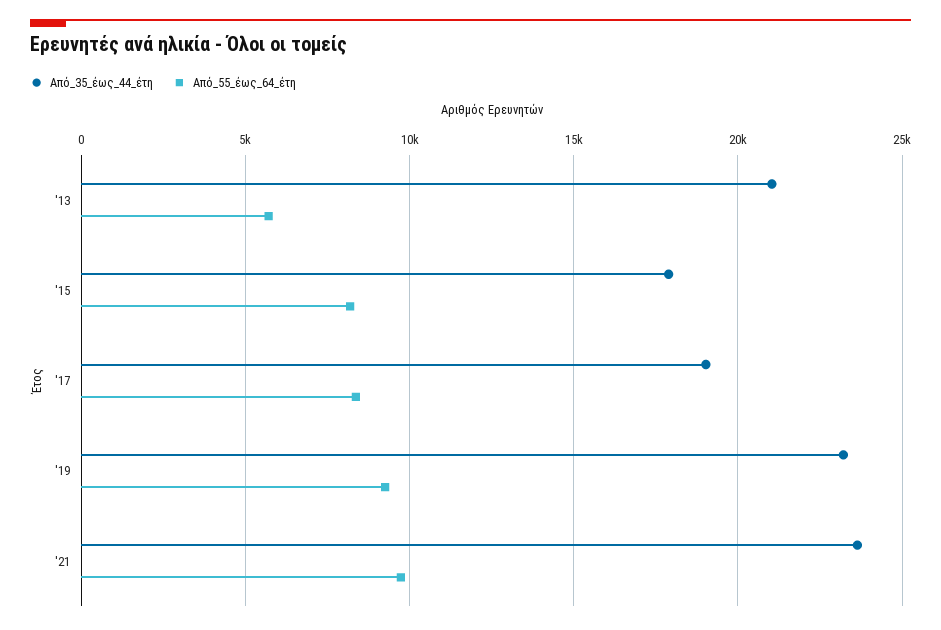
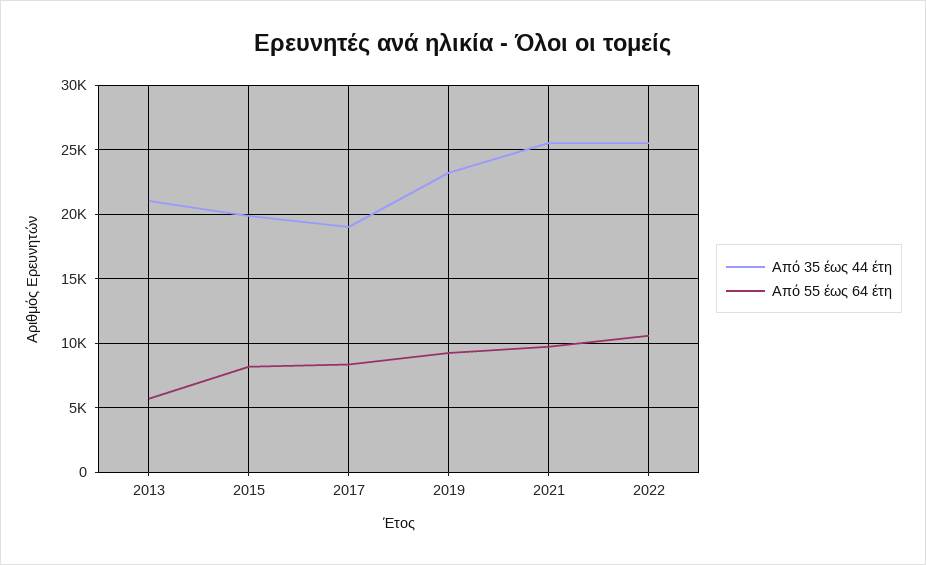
Από_35_έως_44_έτη, '15: 18000 -> 20000
Από_35_έως_44_έτη, '21: 23500 -> 25500
Από_35_έως_44_έτη, 2022: none -> 25500
Από_55_έως_64_έτη, 2022: none -> 10500

